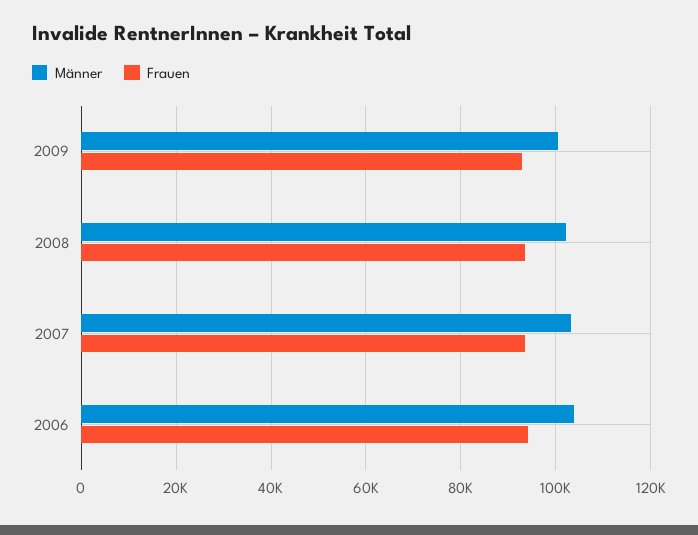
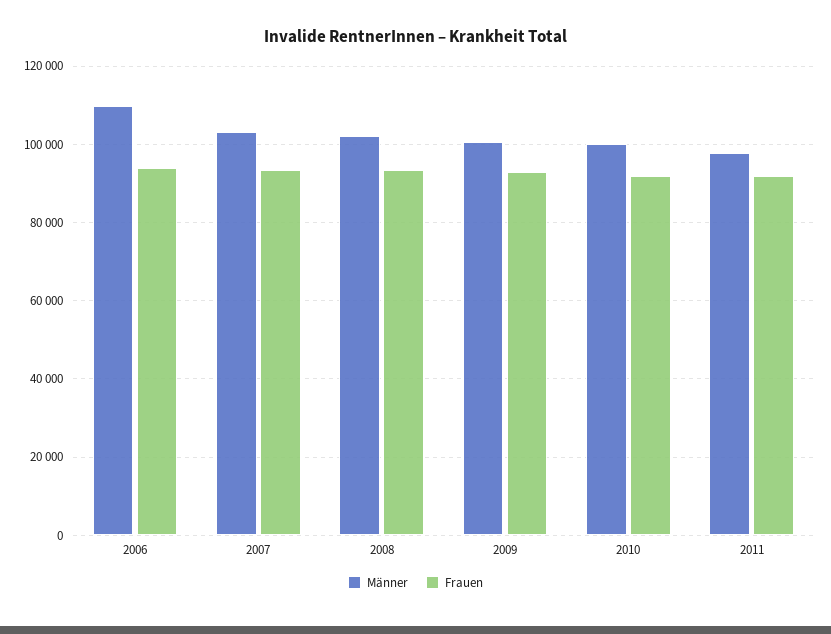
Männer, 2006: 104000 -> 110000
Männer, 2010: none -> 100000
Frauen, 2010: none -> 92000
Männer, 2011: none -> 98000
Frauen, 2011: none -> 92000

